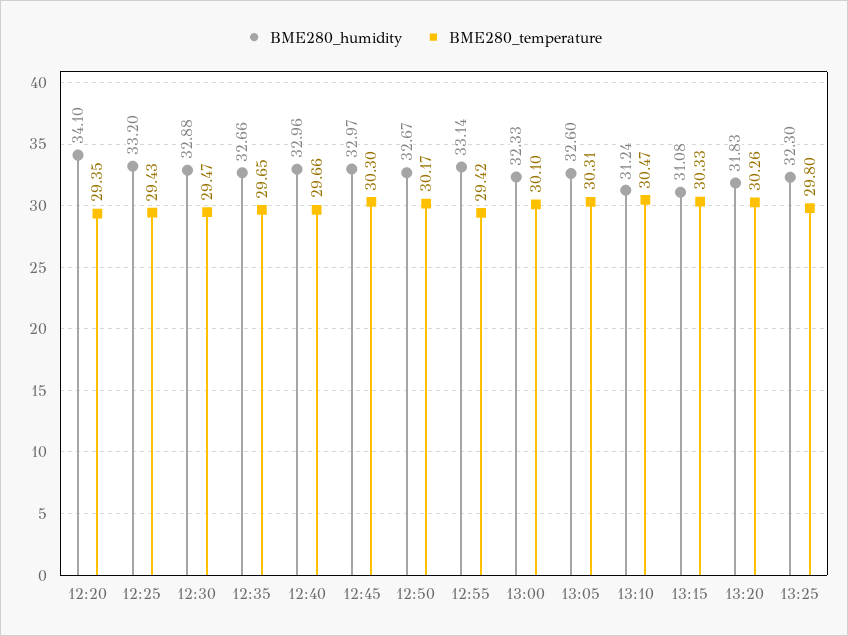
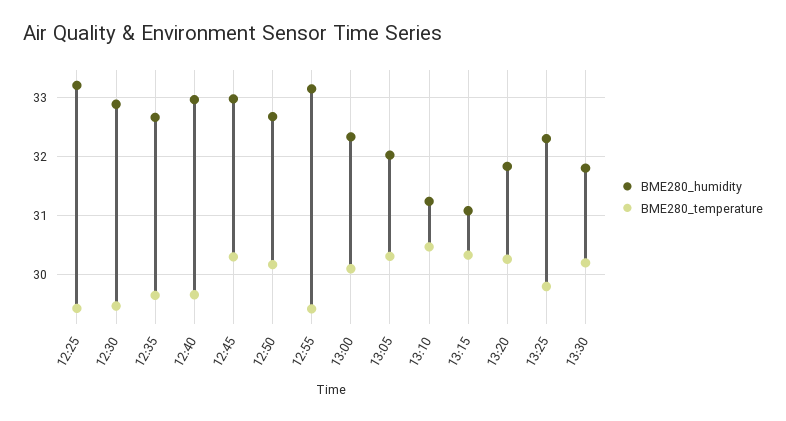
BME280_humidity, 12:20: 34.1 -> none
BME280_temperature, 12:20: 29.35 -> none
BME280_humidity, 13:05: 32.6 -> 32
BME280_humidity, 13:30: none -> 31.8
BME280_temperature, 13:30: none -> 30.2

